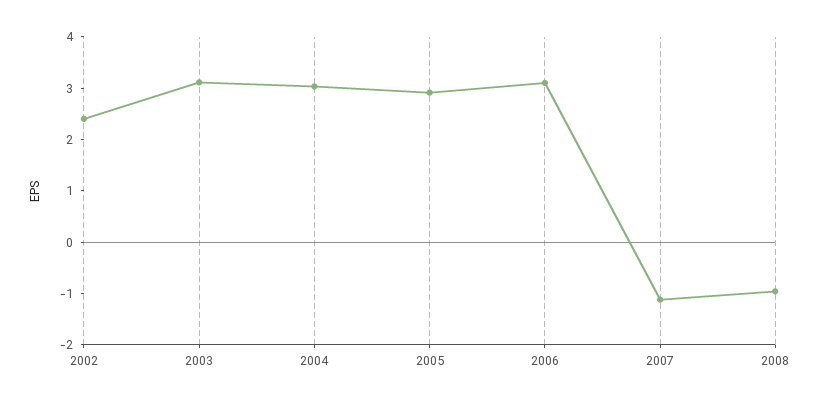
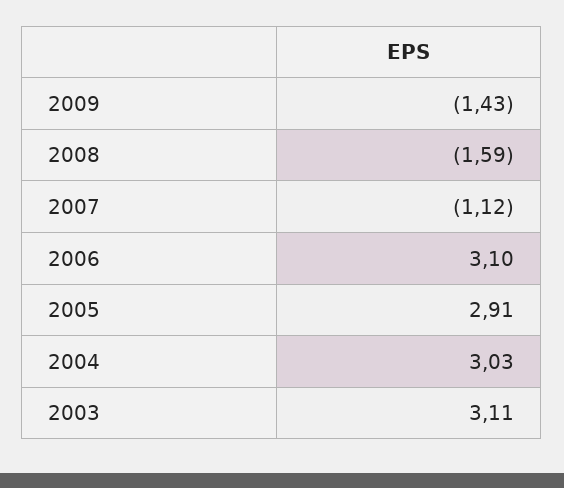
2002: 2.4 -> none
2008: -1 -> -1.59
2009: none -> -1.43

